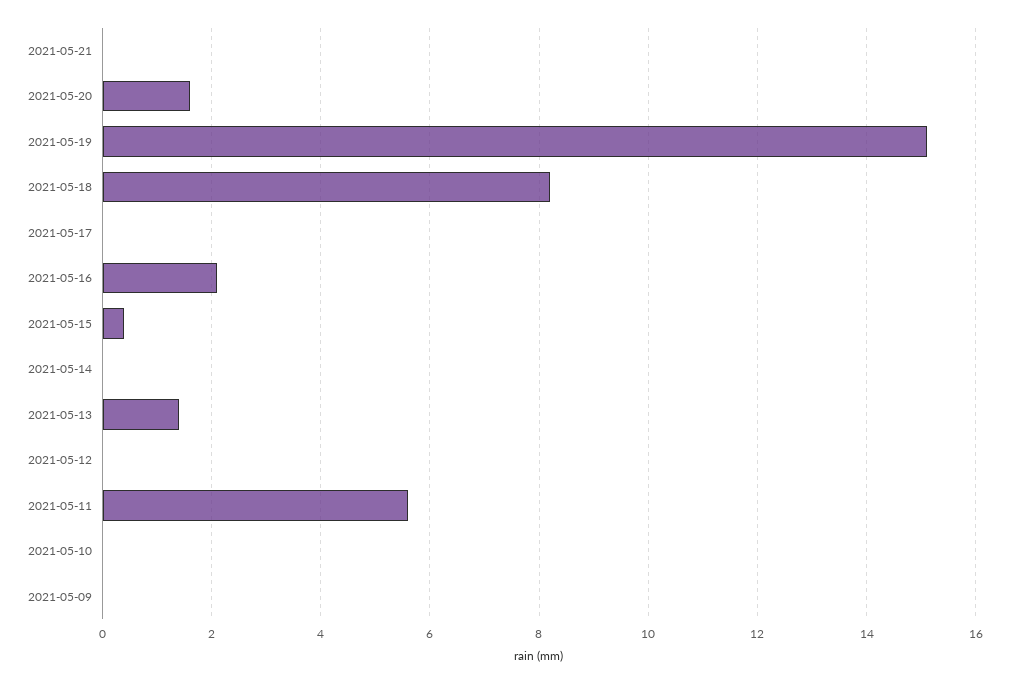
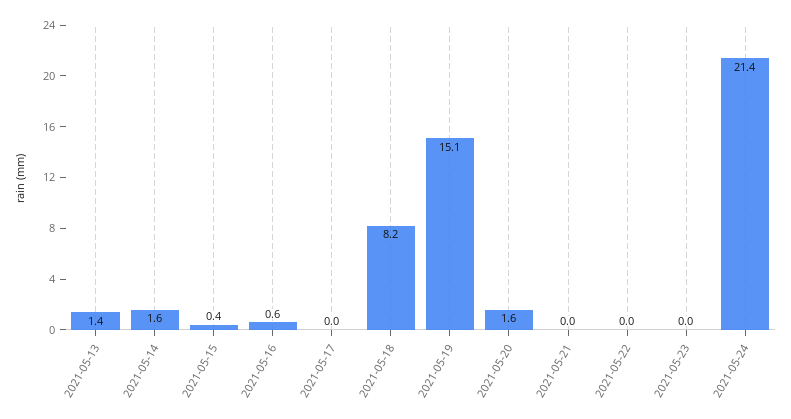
2021-05-16: 2 -> 0.6
2021-05-14: 0 -> 1.6
2021-05-12: 0 -> none
2021-05-11: 5.5 -> none
2021-05-10: 0 -> none
2021-05-09: 0 -> none
2021-05-22: none -> 0
2021-05-23: none -> 0
2021-05-24: none -> 21.4

